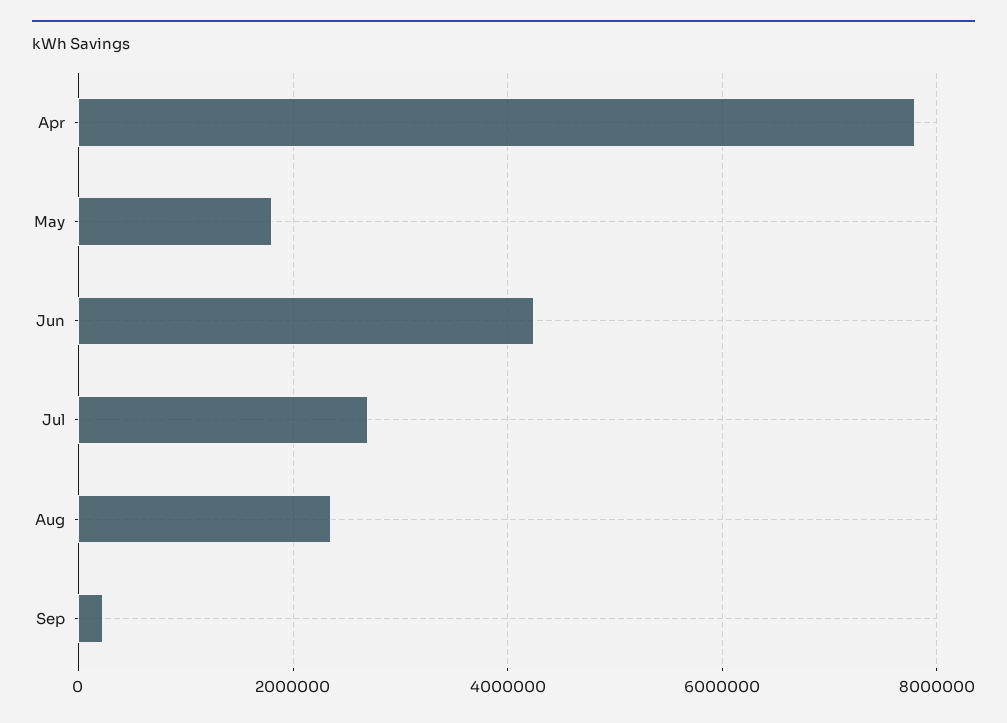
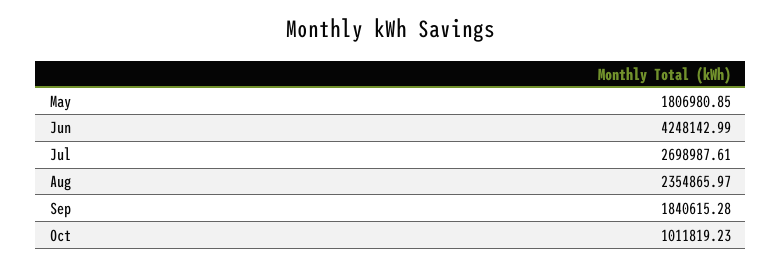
Apr: 7800000 -> none
Sep: 200000 -> 1840615.28
Oct: none -> 1011819.23

